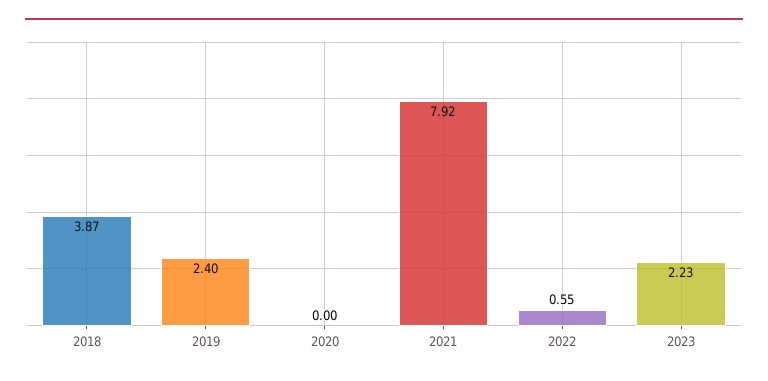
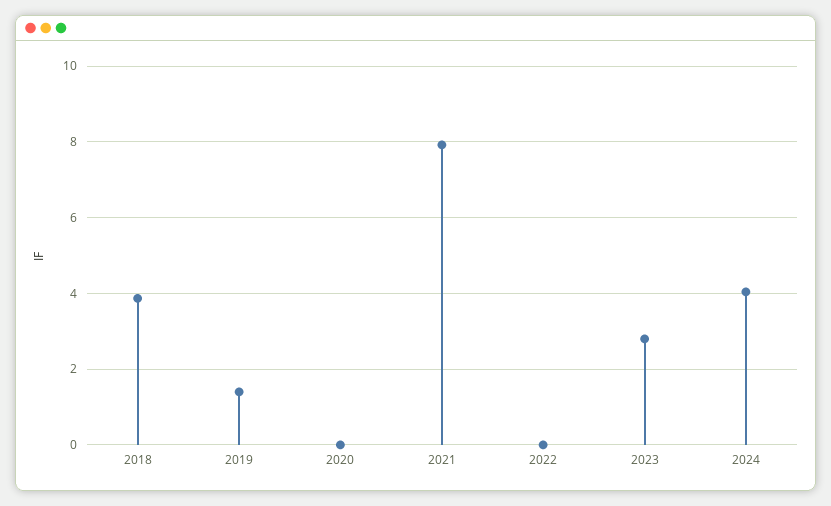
2019: 2.4 -> 1.4
2022: 0.55 -> 0
2023: 2.23 -> 2.8
2024: none -> 4

